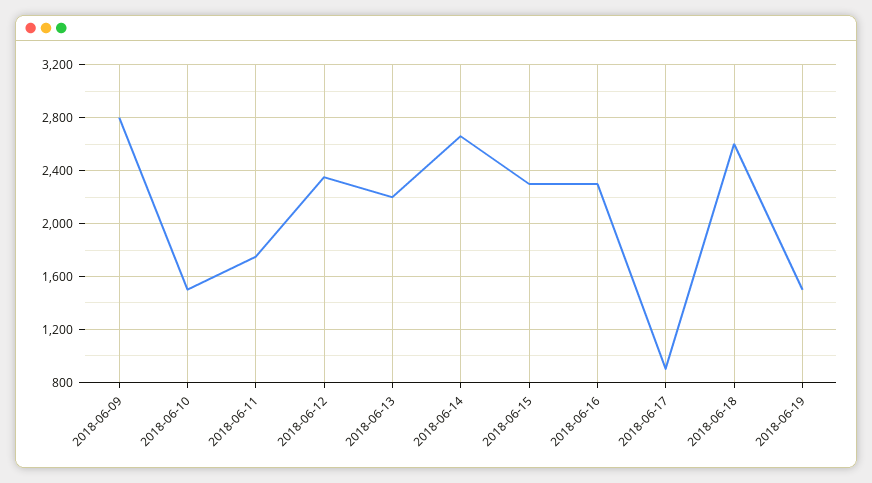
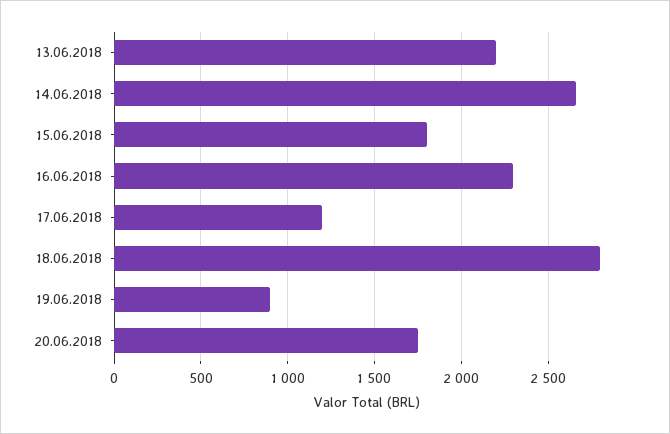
2018-06-09: 2800 -> none
2018-06-10: 1500 -> none
2018-06-11: 1750 -> none
2018-06-12: 2350 -> none
2018-06-15: 2300 -> 1800
2018-06-17: 900 -> 1200
2018-06-18: 2600 -> 2800
2018-06-19: 1500 -> 900
20.06.2018: none -> 1750

